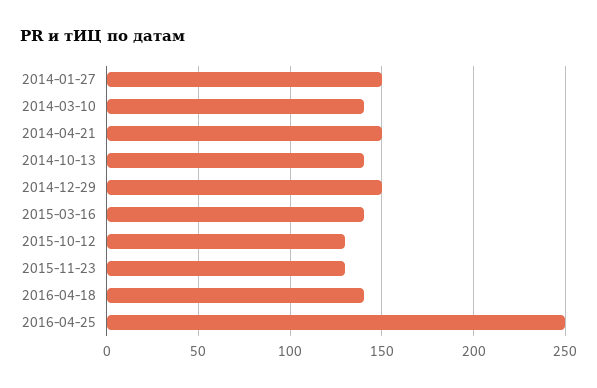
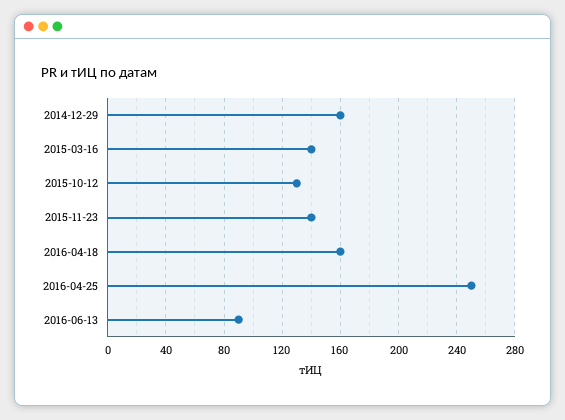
2014-01-27: 150 -> none
2014-03-10: 140 -> none
2014-04-21: 150 -> none
2014-10-13: 140 -> none
2014-12-29: 150 -> 160
2015-11-23: 130 -> 140
2016-04-18: 140 -> 160
2016-06-13: none -> 90

